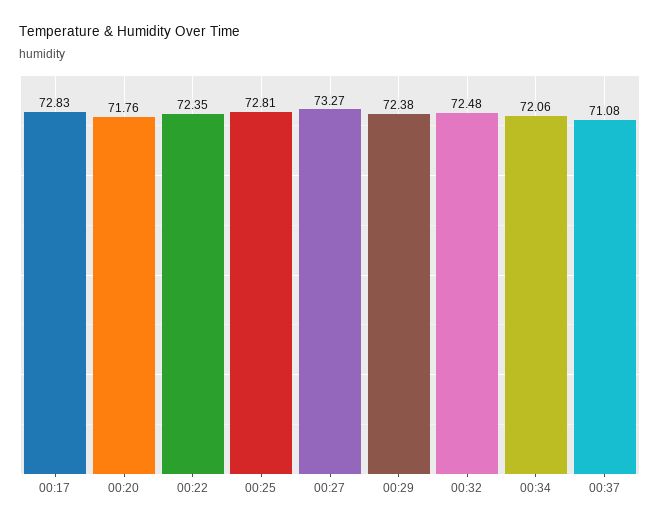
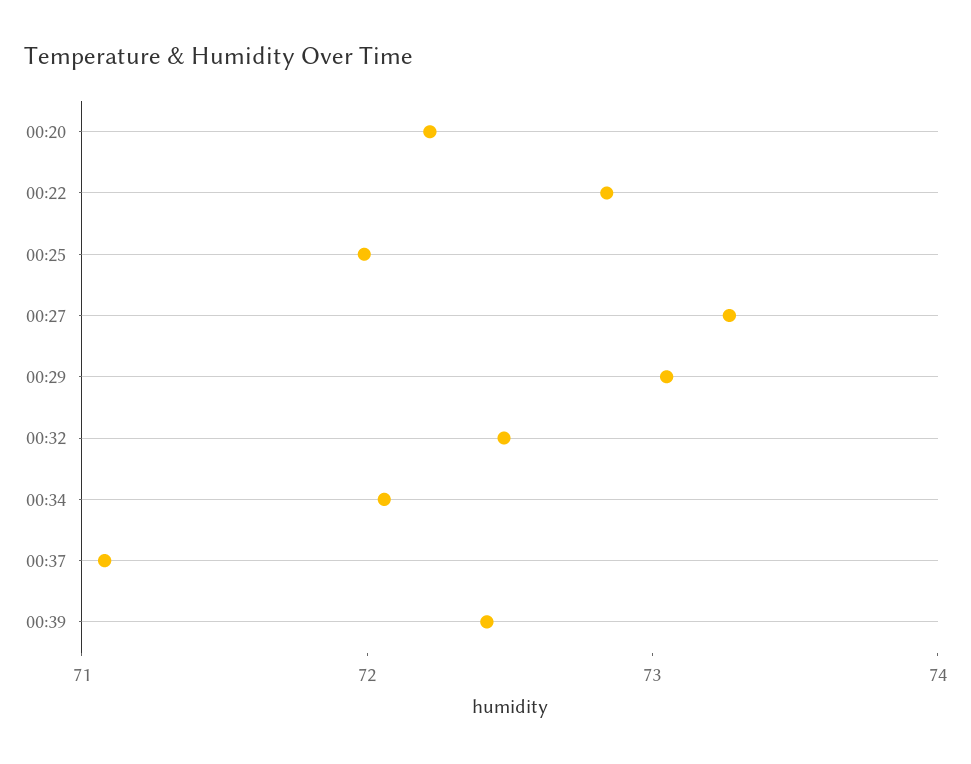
00:17: 72.83 -> none
00:20: 71.76 -> 72.2
00:22: 72.35 -> 72.8
00:25: 72.81 -> 72
00:29: 72.38 -> 73
00:39: none -> 72.4

